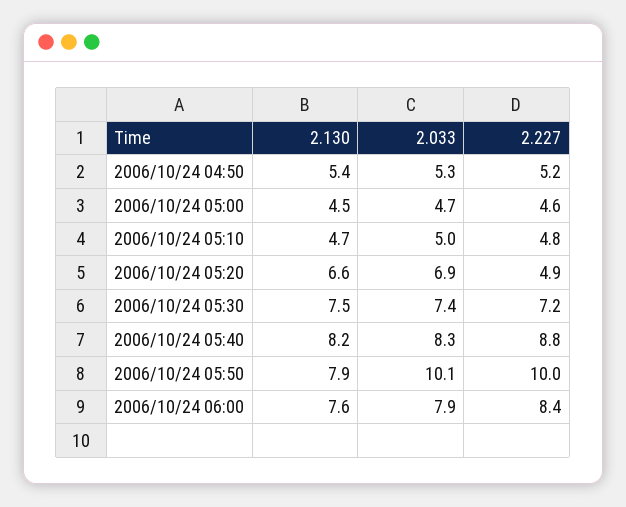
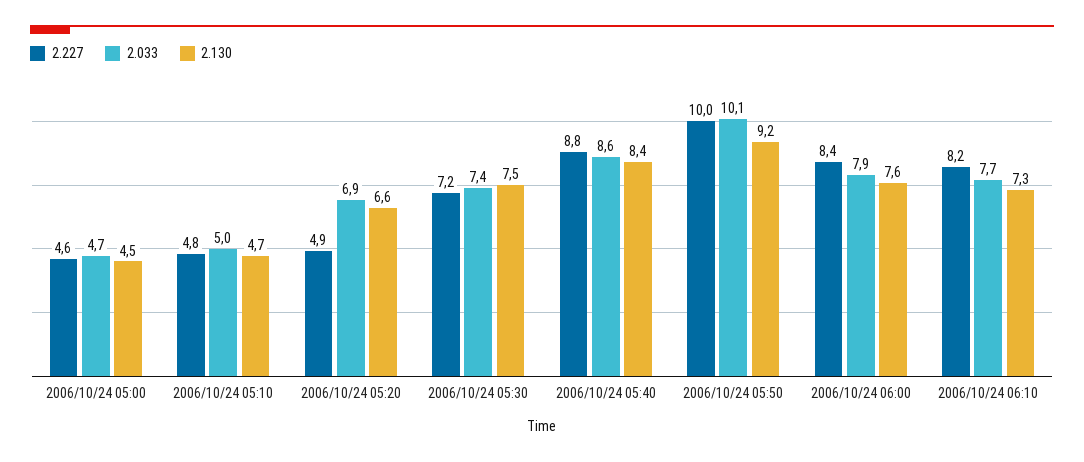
2.130, 2006/10/24 04:50: 5.4 -> none
2.033, 2006/10/24 04:50: 5.3 -> none
2.227, 2006/10/24 04:50: 5.2 -> none
2.130, 2006/10/24 05:40: 8.2 -> 8.4
2.033, 2006/10/24 05:40: 8.3 -> 8.6
2.130, 2006/10/24 05:50: 7.9 -> 9.2
2.227, 2006/10/24 06:10: none -> 8.2
2.033, 2006/10/24 06:10: none -> 7.7
2.130, 2006/10/24 06:10: none -> 7.3

